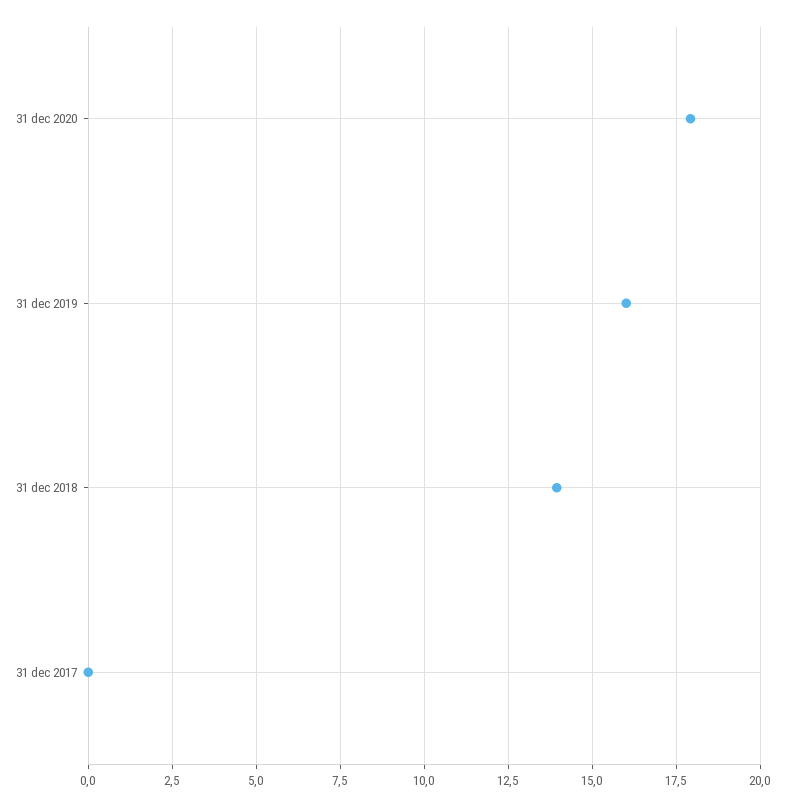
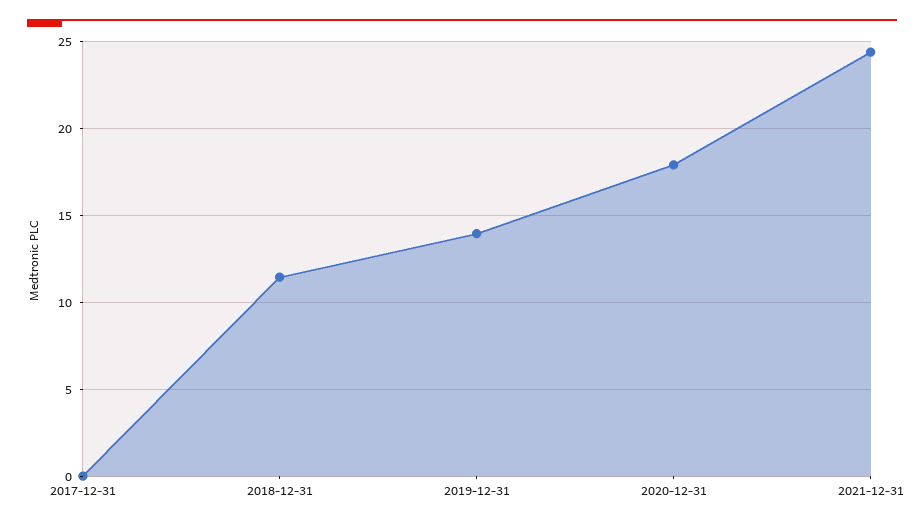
31 dec 2019: 16 -> 14
31 dec 2018: 14 -> 11.5
2021-12-31: none -> 24.5

